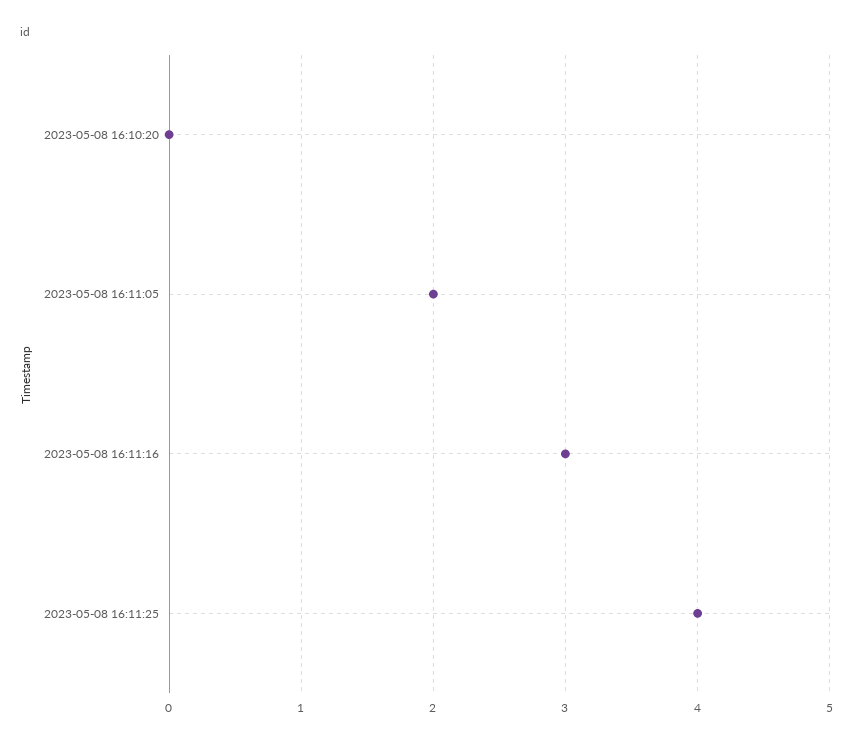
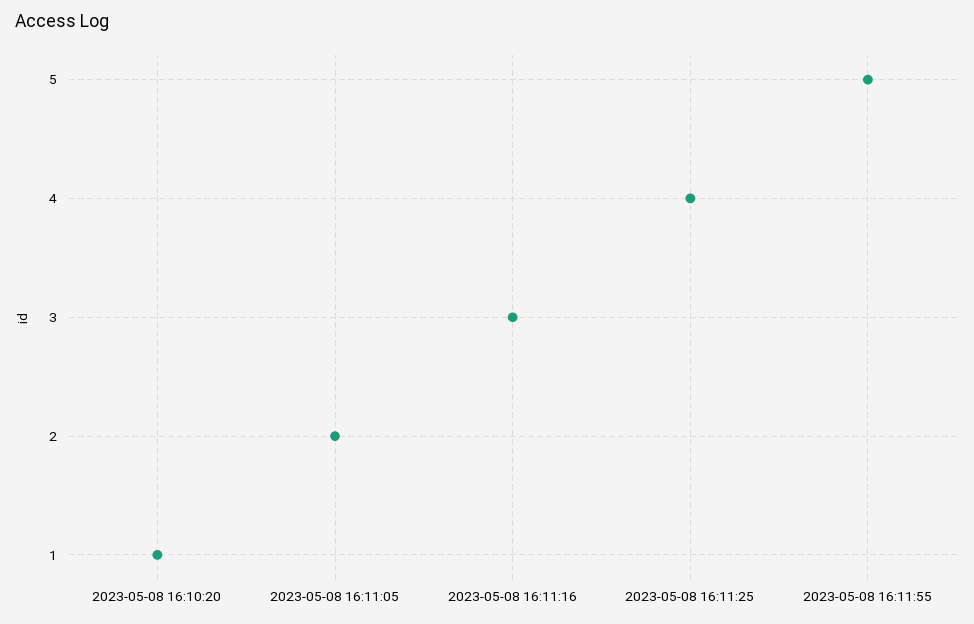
2023-05-08 16:10:20: 0 -> 1
2023-05-08 16:11:55: none -> 5

